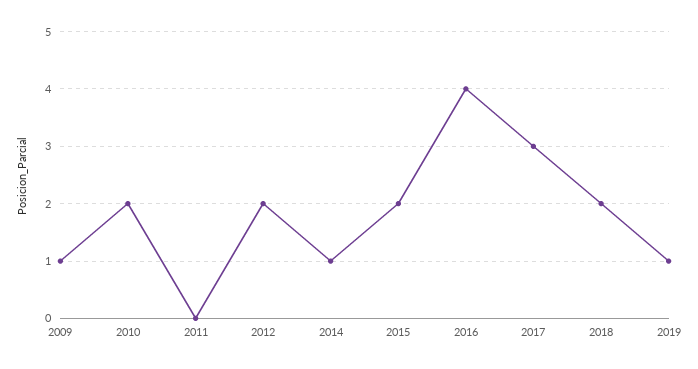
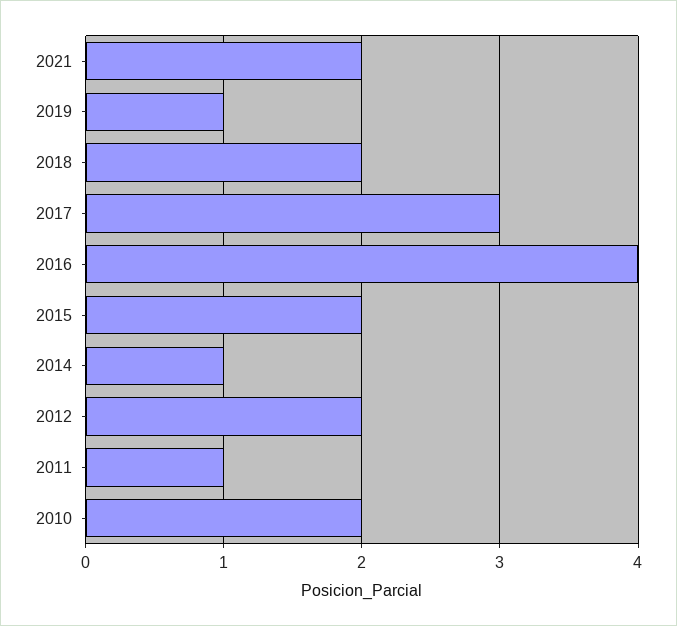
2009: 1 -> none
2011: 0 -> 1
2021: none -> 2

